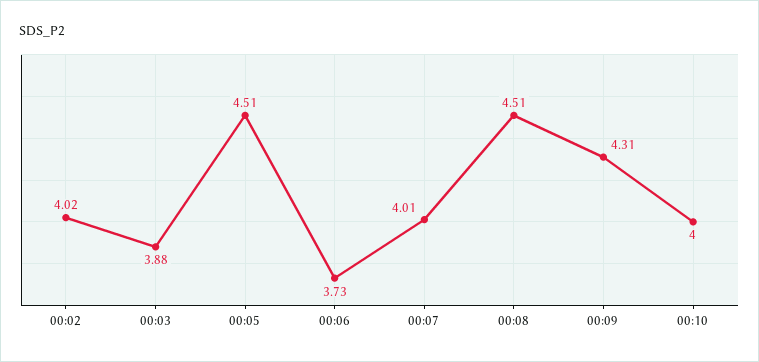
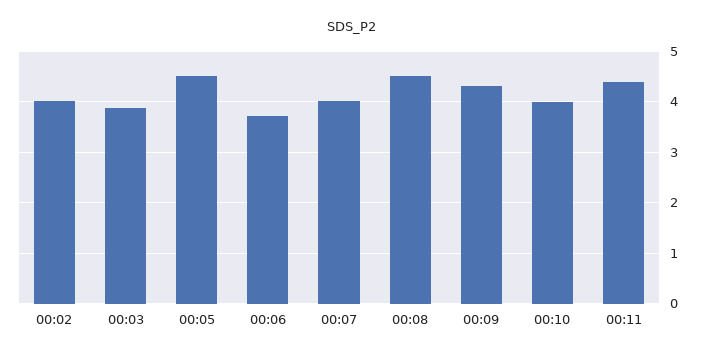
00:11: none -> 4.4

